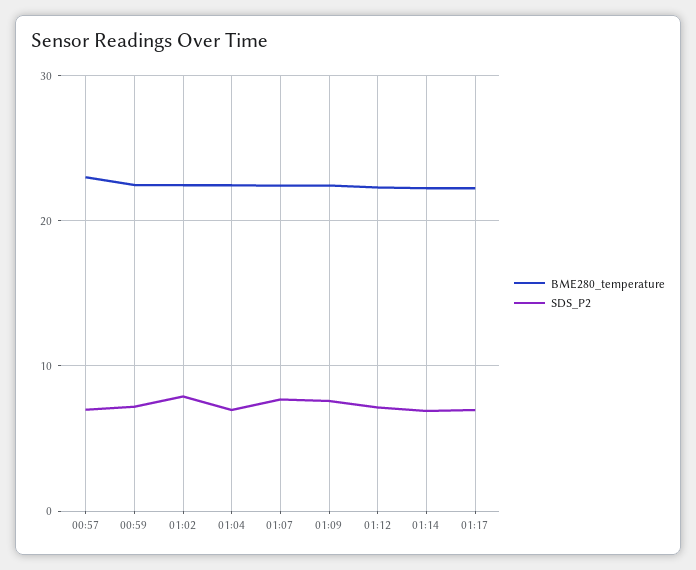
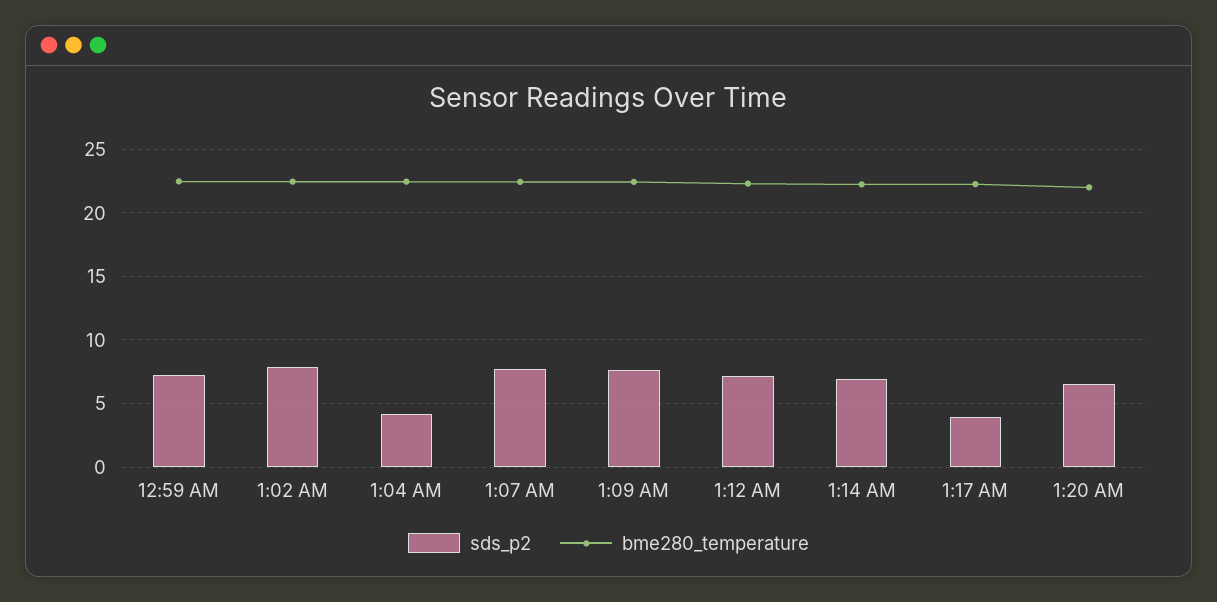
BME280_temperature, 00:57: 23 -> none
SDS_P2, 00:57: 7 -> none
SDS_P2, 01:04: 7 -> 4
SDS_P2, 01:17: 7 -> 4
SDS_P2, 1:20 AM: none -> 6.5
BME280_temperature, 1:20 AM: none -> 22

